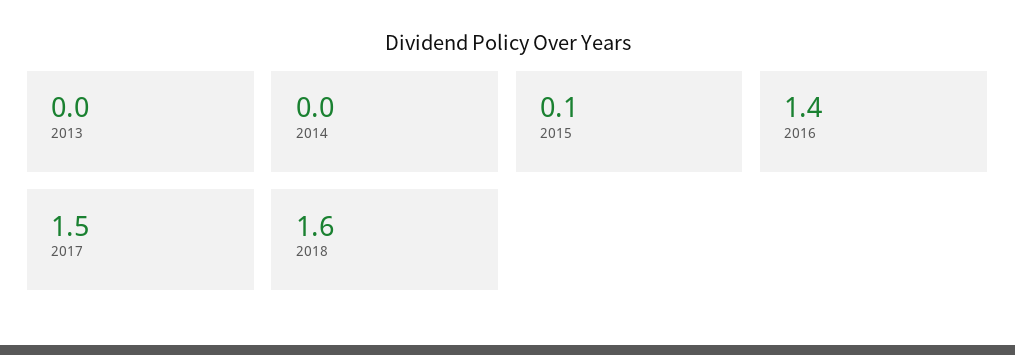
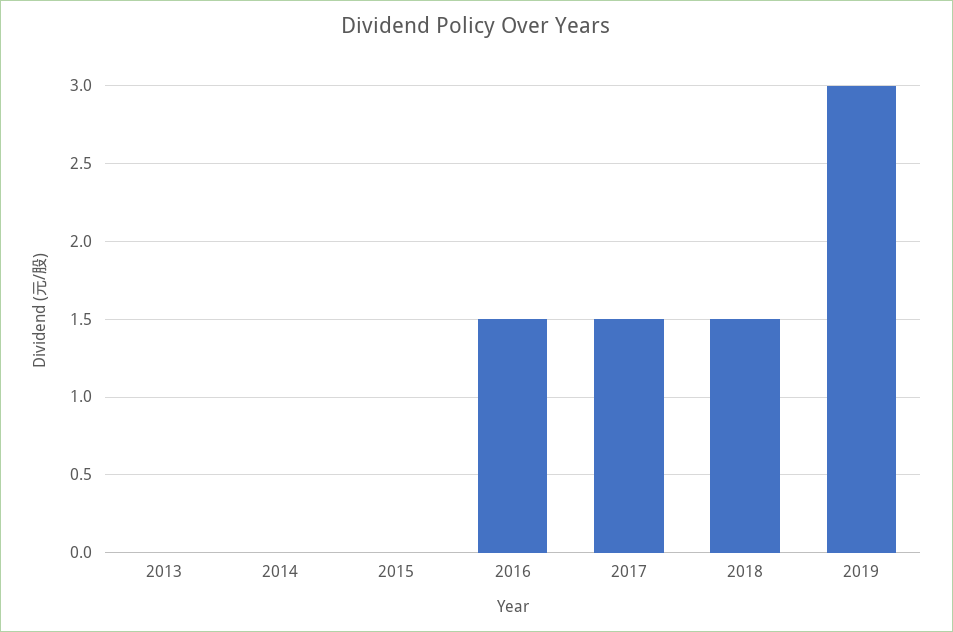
2015: 0.1 -> 0
2016: 1.4 -> 1.5
2018: 1.6 -> 1.5
2019: none -> 3

